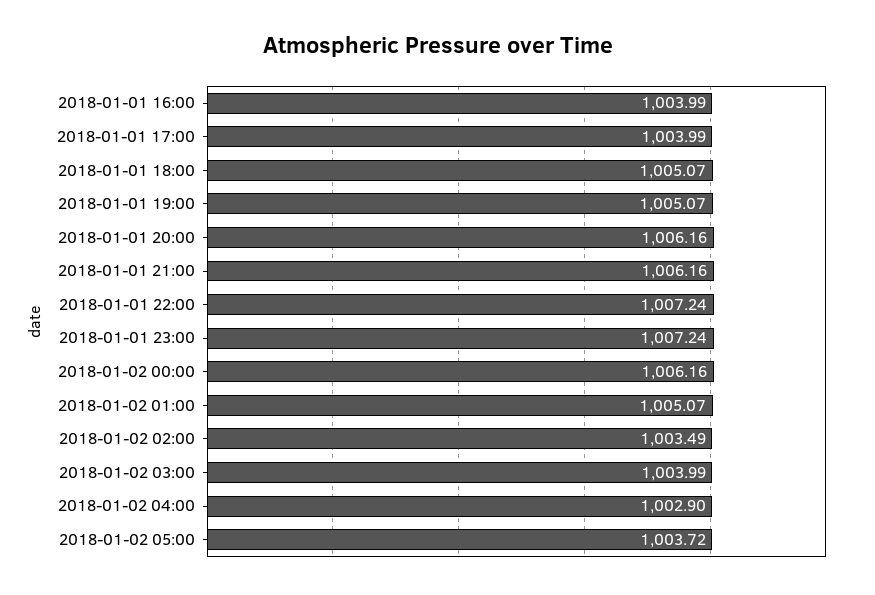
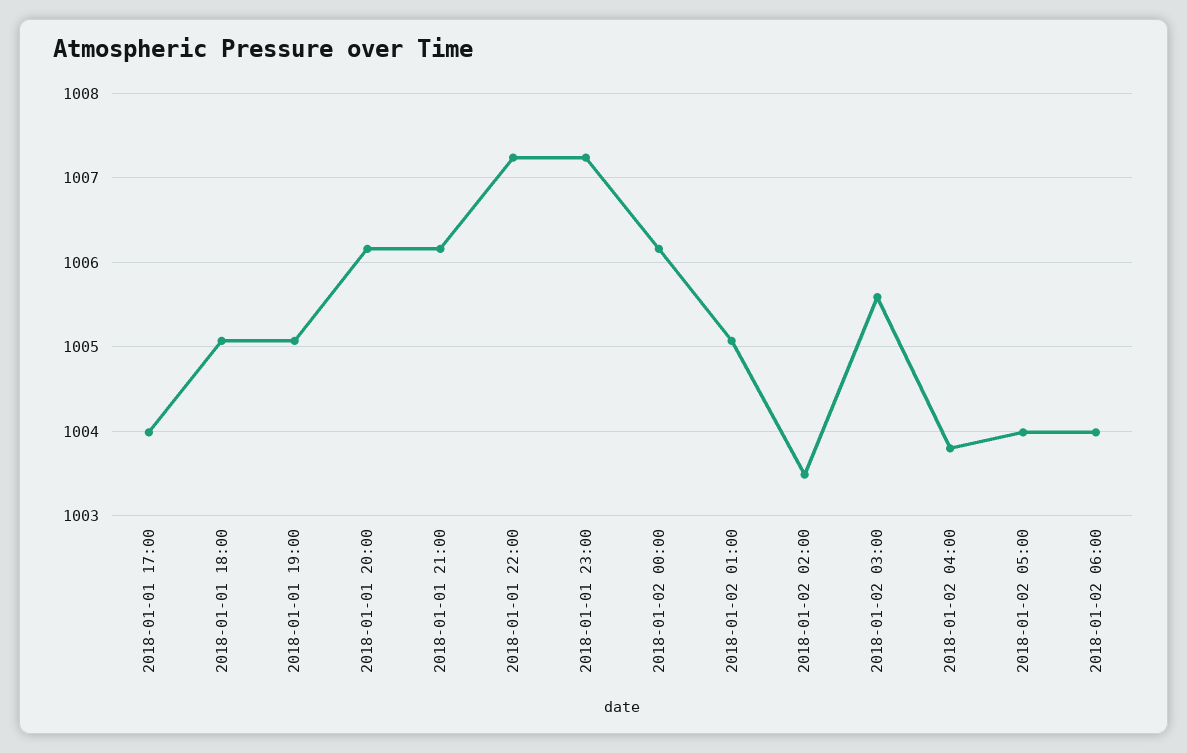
2018-01-01 16:00: 1003.99 -> none
2018-01-02 03:00: 1003.99 -> 1005.6
2018-01-02 04:00: 1002.9 -> 1003.8
2018-01-02 05:00: 1003.72 -> 1004
2018-01-02 06:00: none -> 1004

